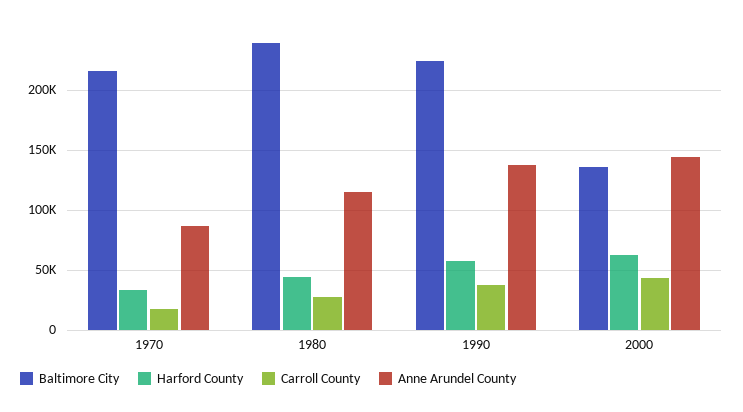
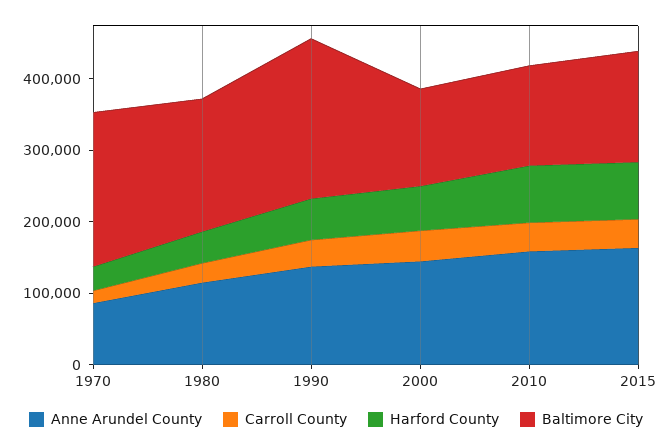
Baltimore City, 1980: 240000 -> 180000
Anne Arundel County, 2010: none -> 160000
Carroll County, 2010: none -> 40000
Harford County, 2010: none -> 80000
Baltimore City, 2010: none -> 140000
Anne Arundel County, 2015: none -> 160000
Carroll County, 2015: none -> 40000
Harford County, 2015: none -> 80000
Baltimore City, 2015: none -> 160000

